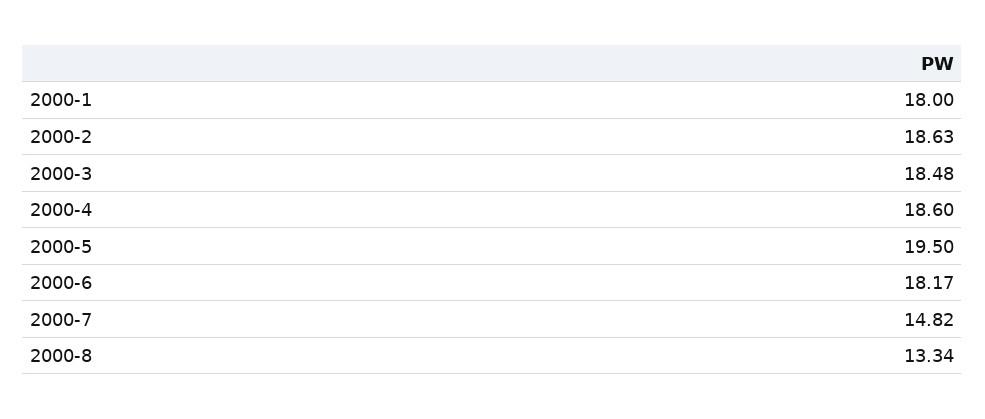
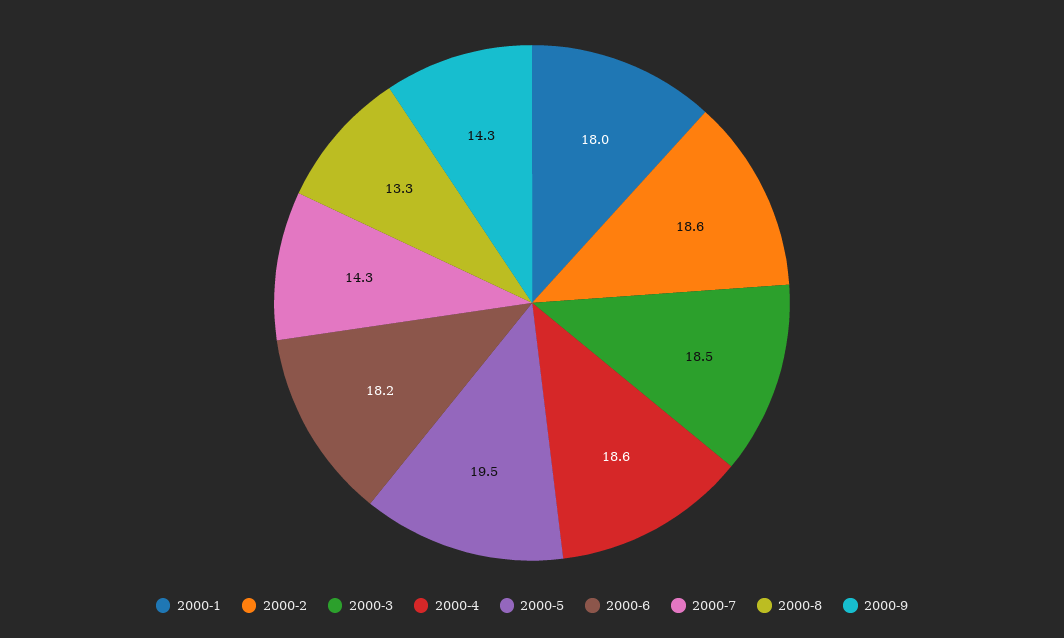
2000-7: 14.82 -> 14.3
2000-9: none -> 14.3

